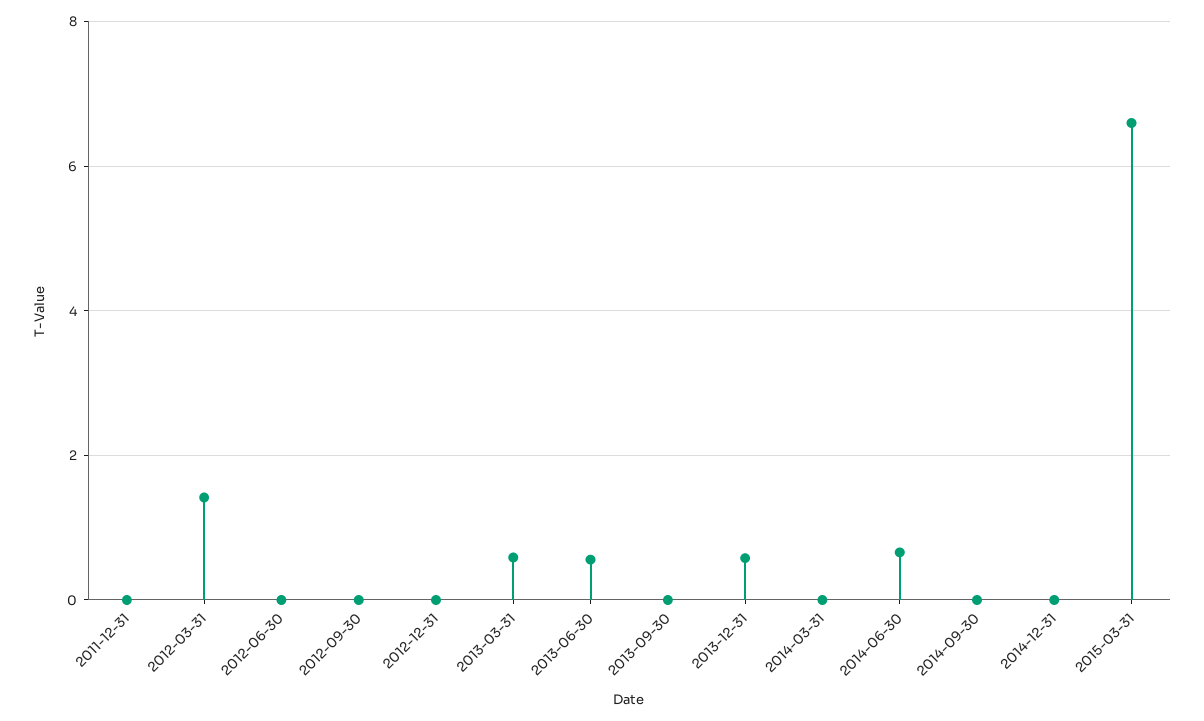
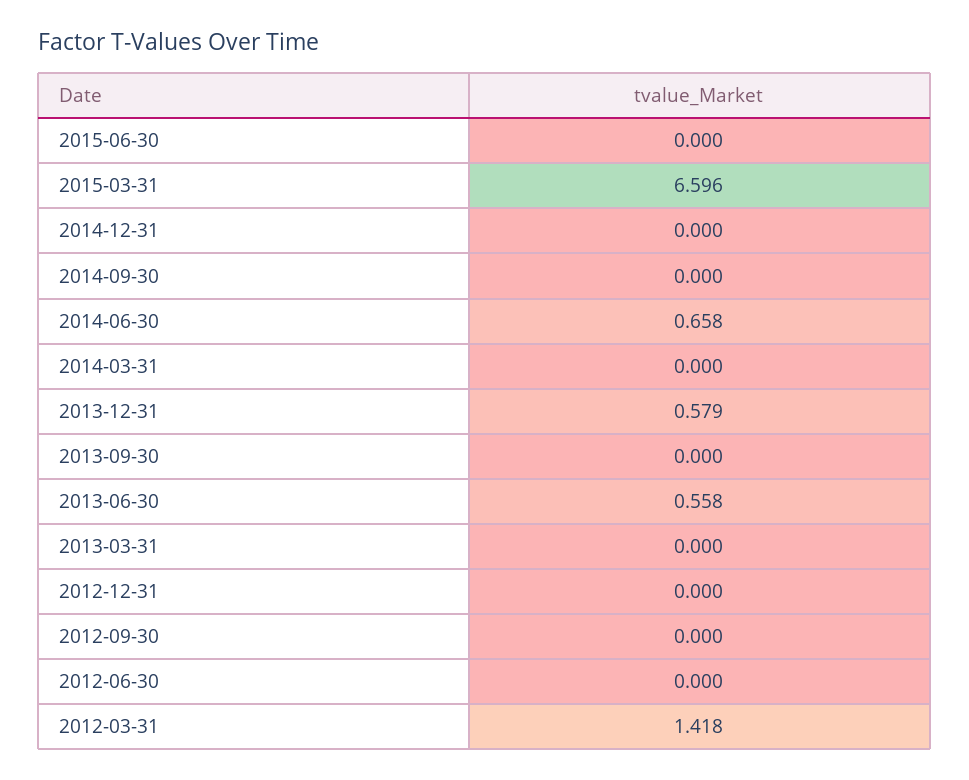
2011-12-31: 0 -> none
2013-03-31: 0.6 -> 0
2015-06-30: none -> 0

